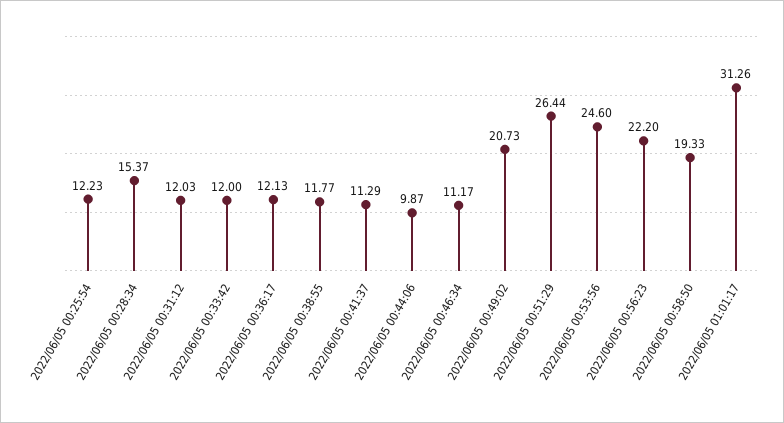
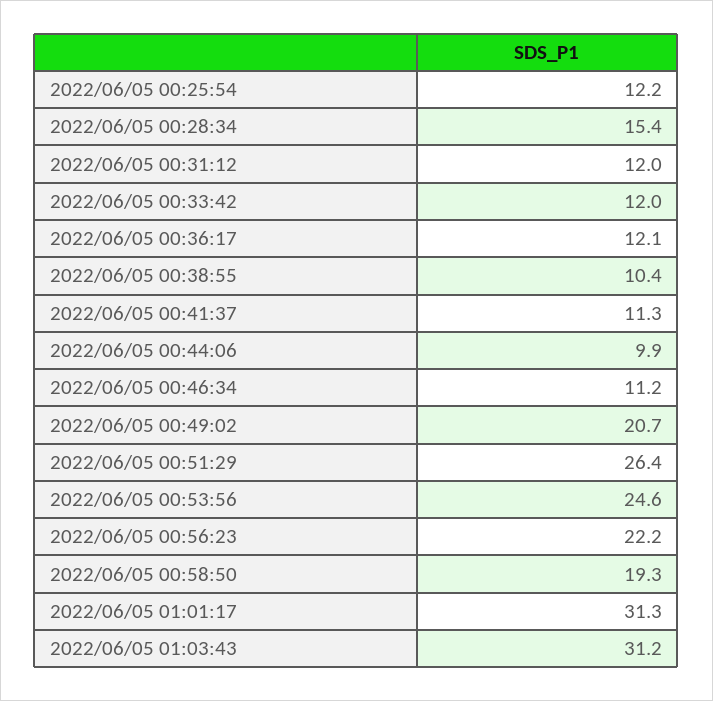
2022/06/05 00:38:55: 11.77 -> 10.4
2022/06/05 01:03:43: none -> 31.2

